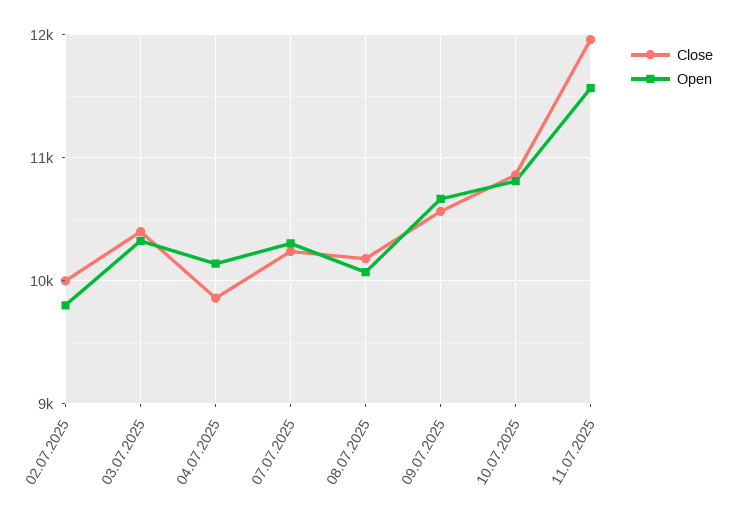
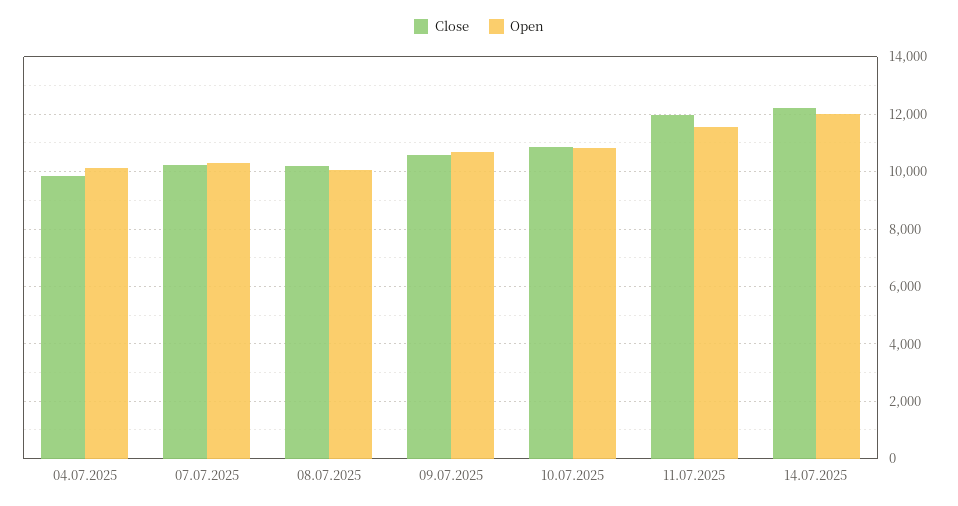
Close, 02.07.2025: 10000 -> none
Open, 02.07.2025: 9800 -> none
Close, 03.07.2025: 10400 -> none
Open, 03.07.2025: 10300 -> none
Close, 14.07.2025: none -> 12250
Open, 14.07.2025: none -> 12000

